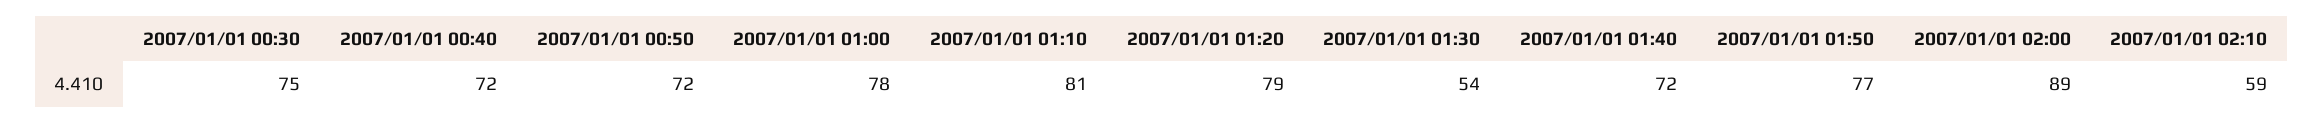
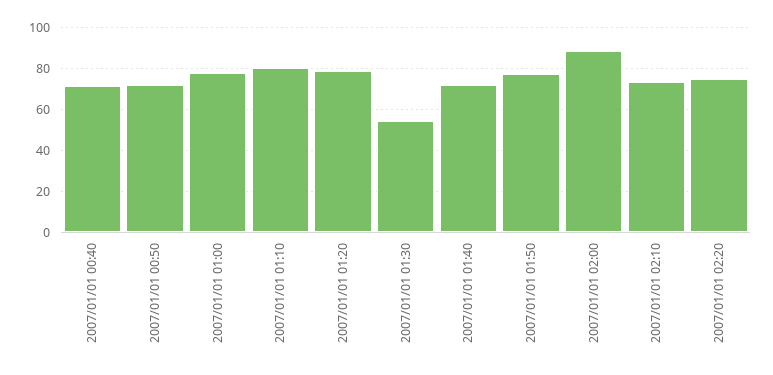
2007/01/01 00:30: 75 -> none
2007/01/01 02:10: 59 -> 75
2007/01/01 02:20: none -> 75

